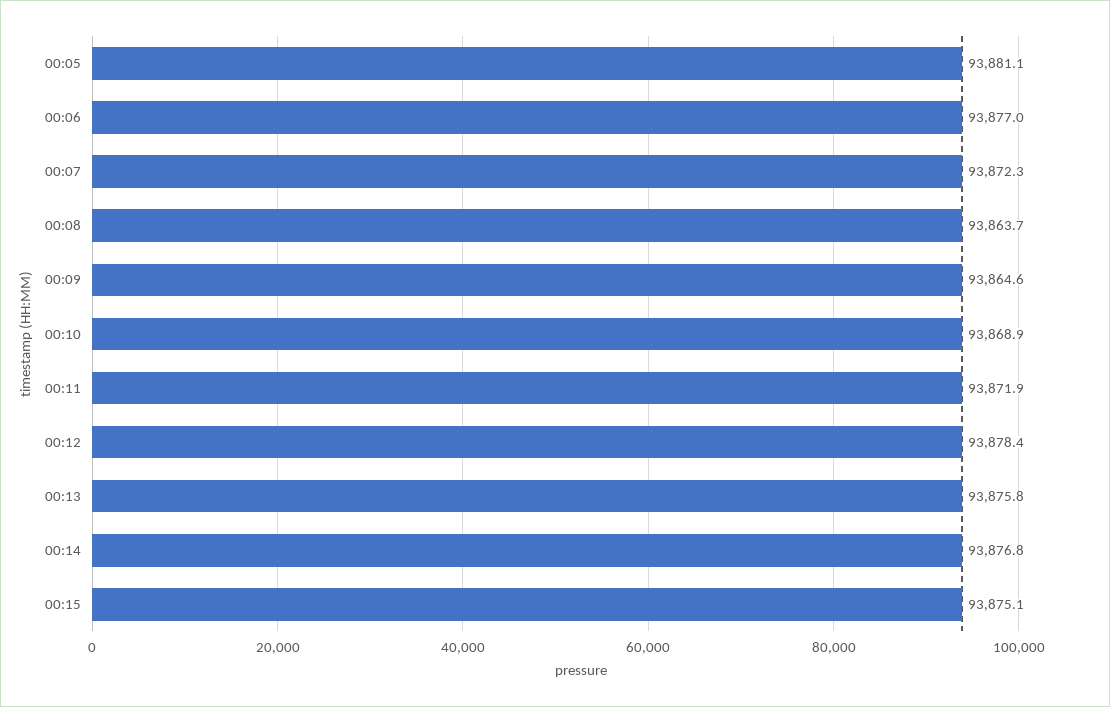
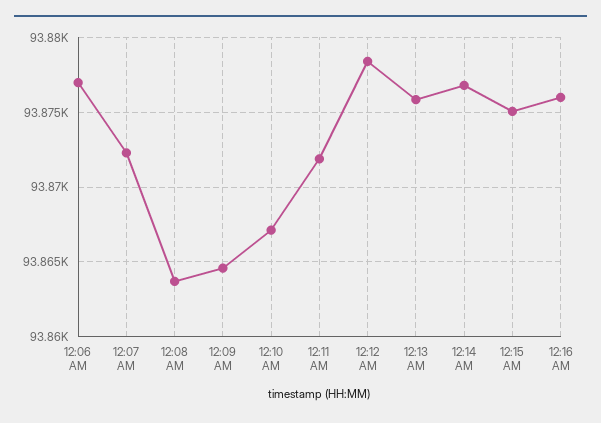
00:05: 93881.1 -> none
00:10: 93868.9 -> 93867
12:16 AM: none -> 93876

